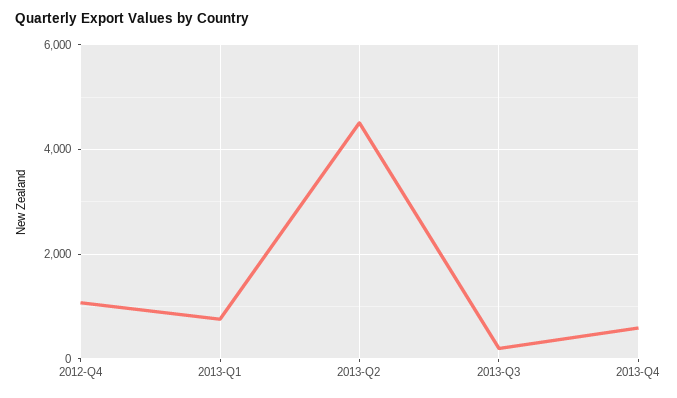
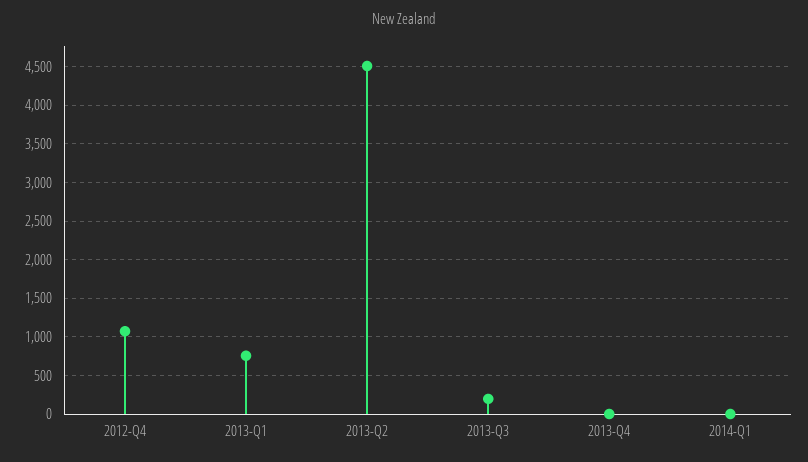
2013-Q4: 600 -> 0
2014-Q1: none -> 0

